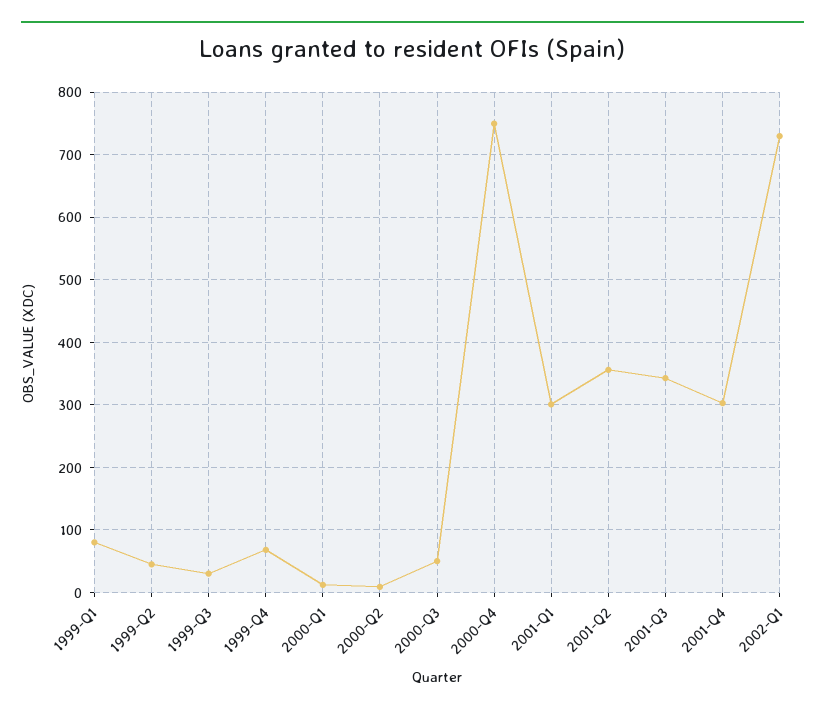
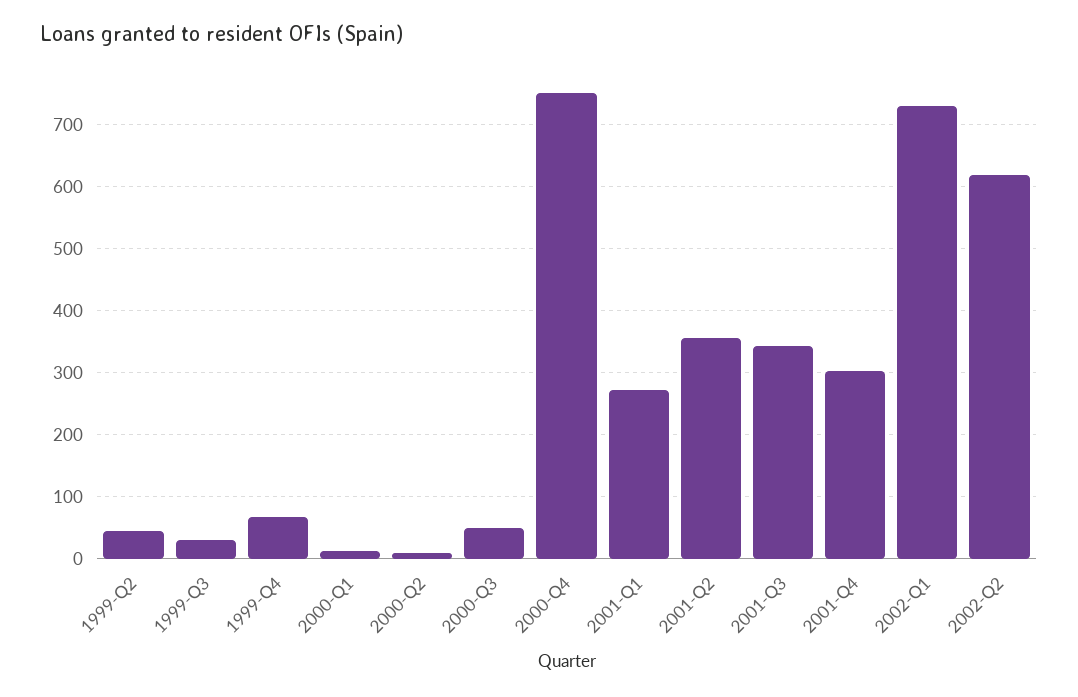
1999-Q1: 80 -> none
2001-Q1: 300 -> 270
2002-Q2: none -> 620

